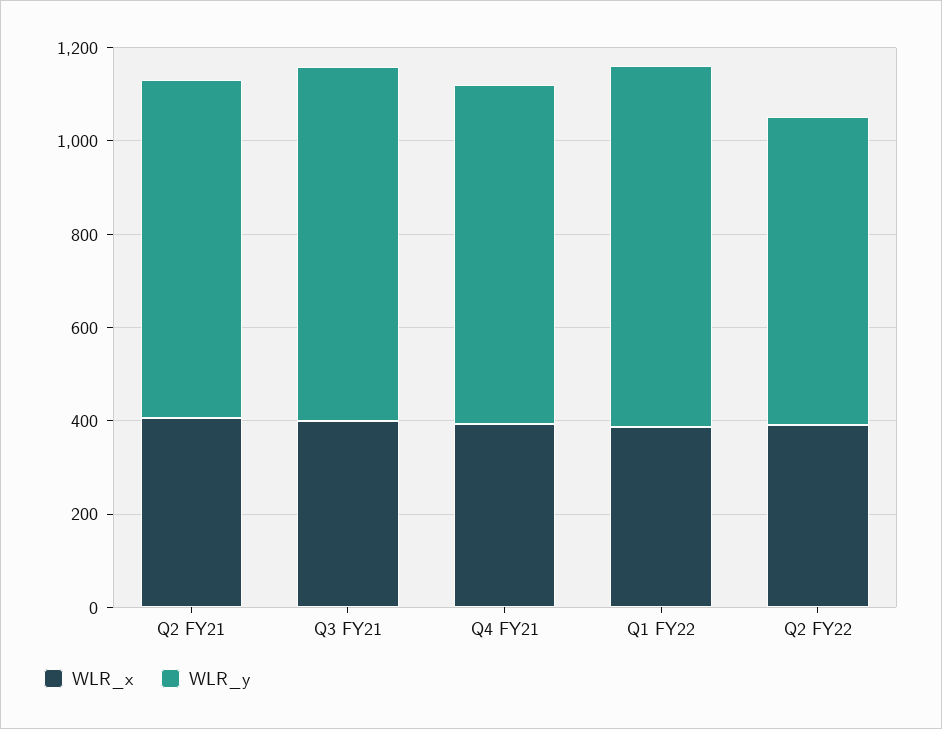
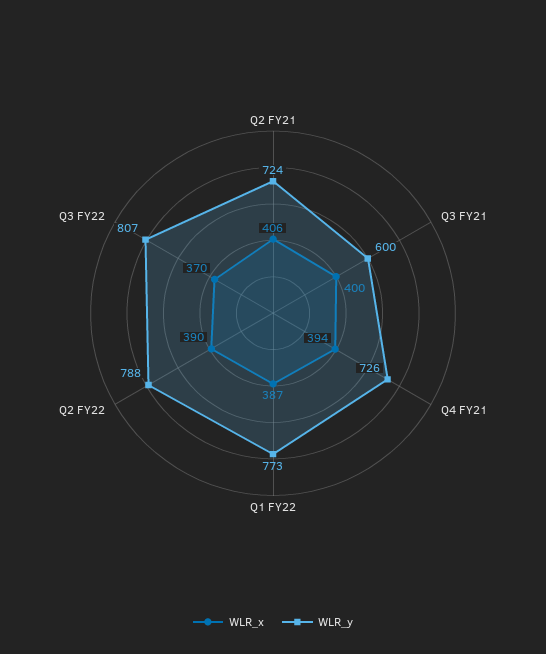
WLR_y, Q3 FY21: 750 -> 600
WLR_y, Q2 FY22: 650 -> 788
WLR_x, Q3 FY22: none -> 370
WLR_y, Q3 FY22: none -> 807

